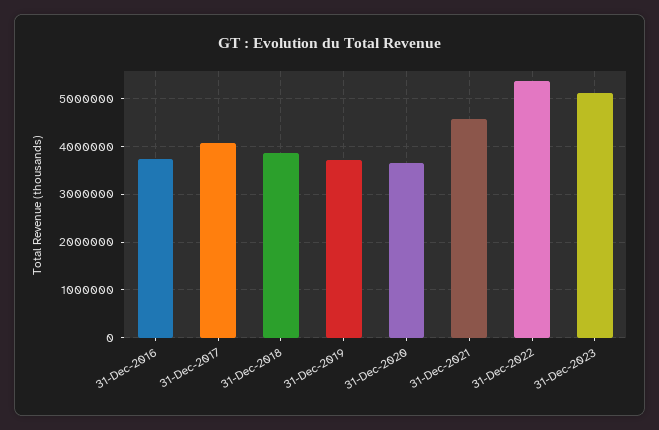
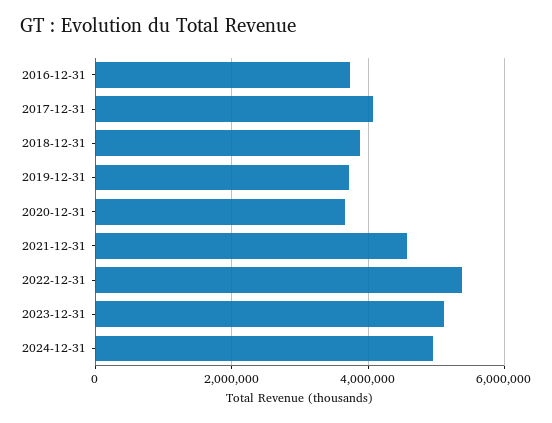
2024-12-31: none -> 5000000

